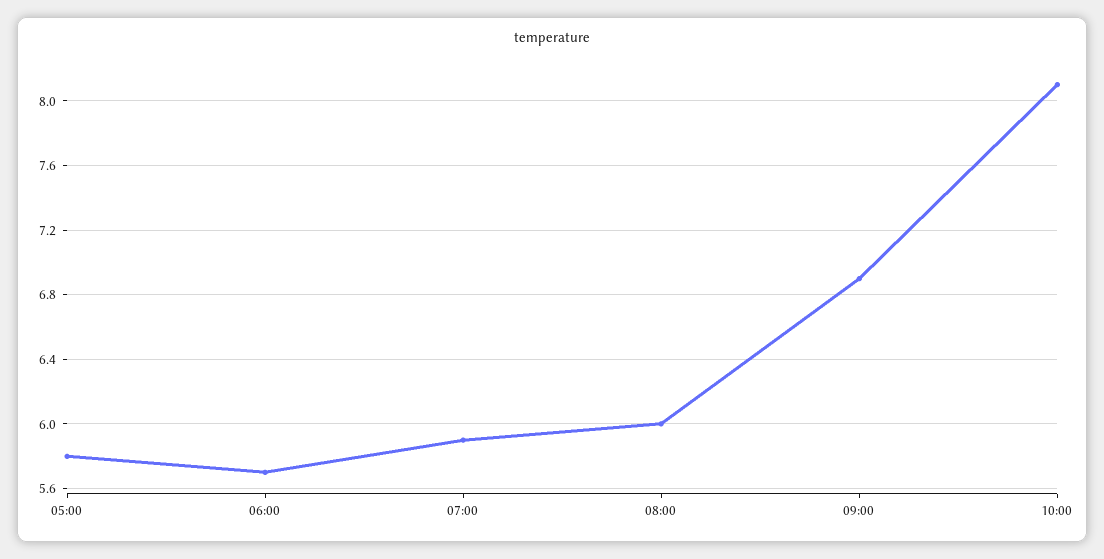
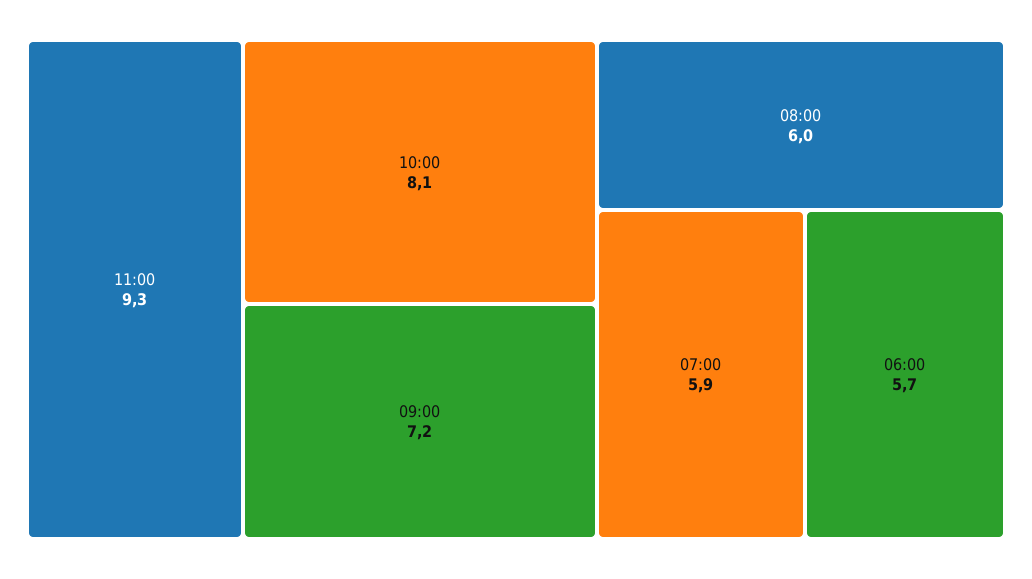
05:00: 5.8 -> none
09:00: 6.9 -> 7.2
11:00: none -> 9.3

